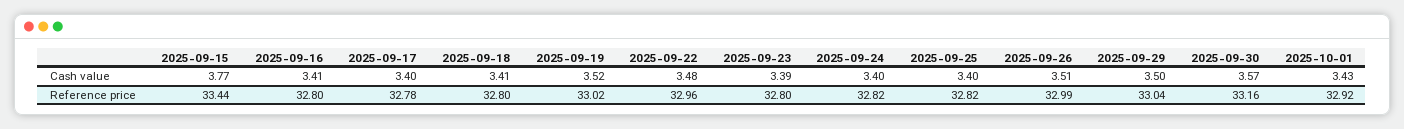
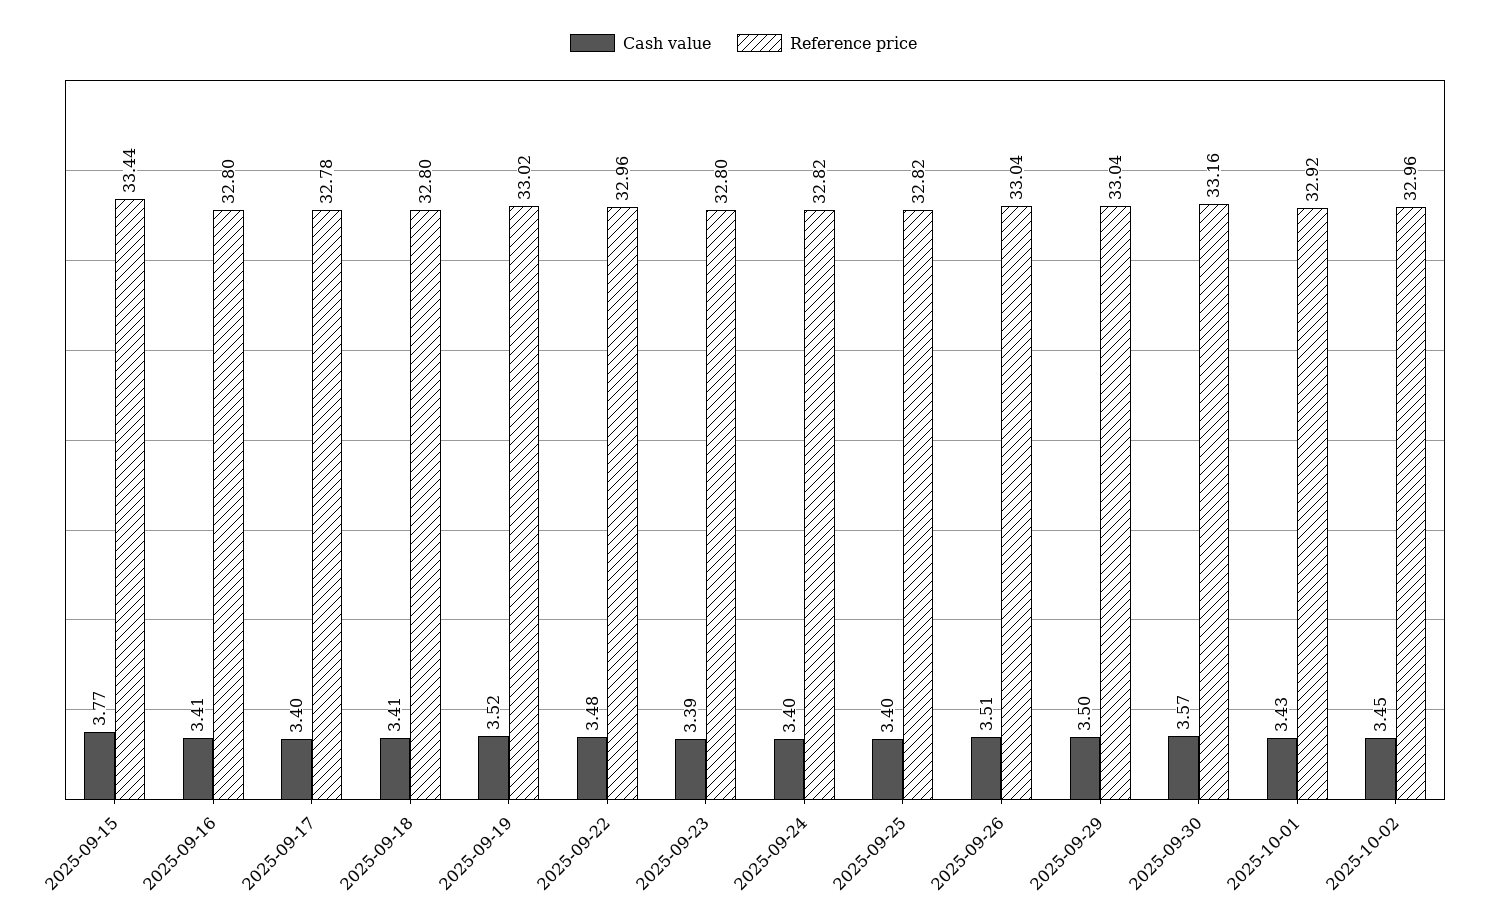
Reference price, 2025-09-26: 32.99 -> 33.04
Cash value, 2025-10-02: none -> 3.45
Reference price, 2025-10-02: none -> 32.96

